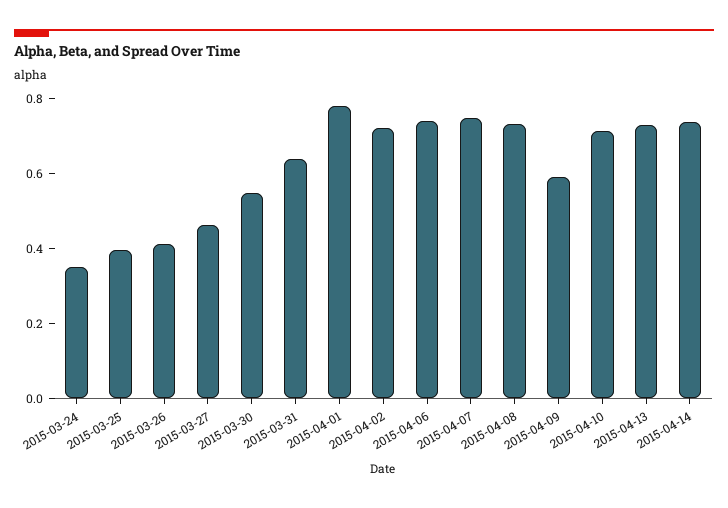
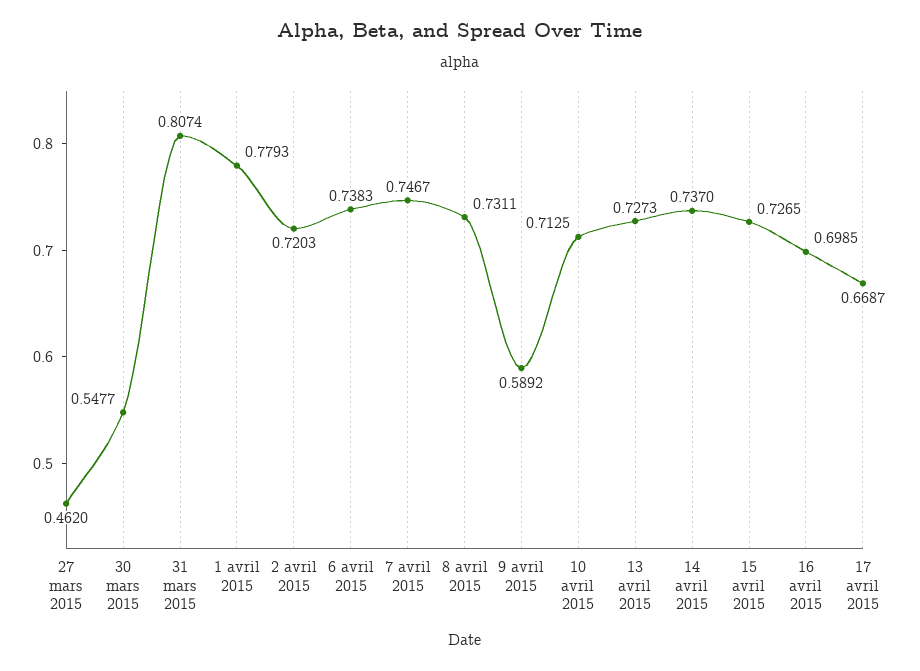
2015-03-24: 0.35 -> none
2015-03-25: 0.4 -> none
2015-03-26: 0.4 -> none
2015-03-31: 0.65 -> 0.8074
15 avril 2015: none -> 0.7265
16 avril 2015: none -> 0.6985
17 avril 2015: none -> 0.6687

